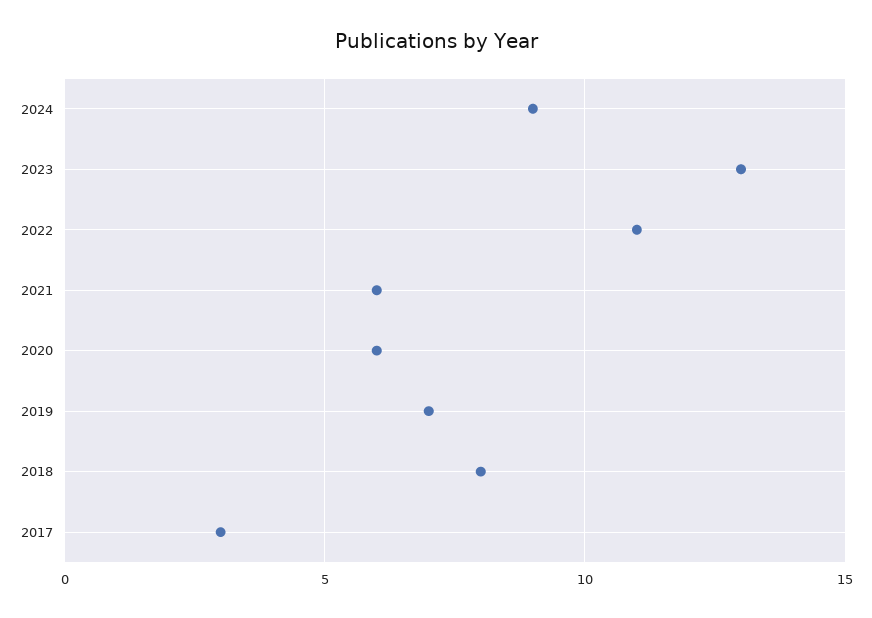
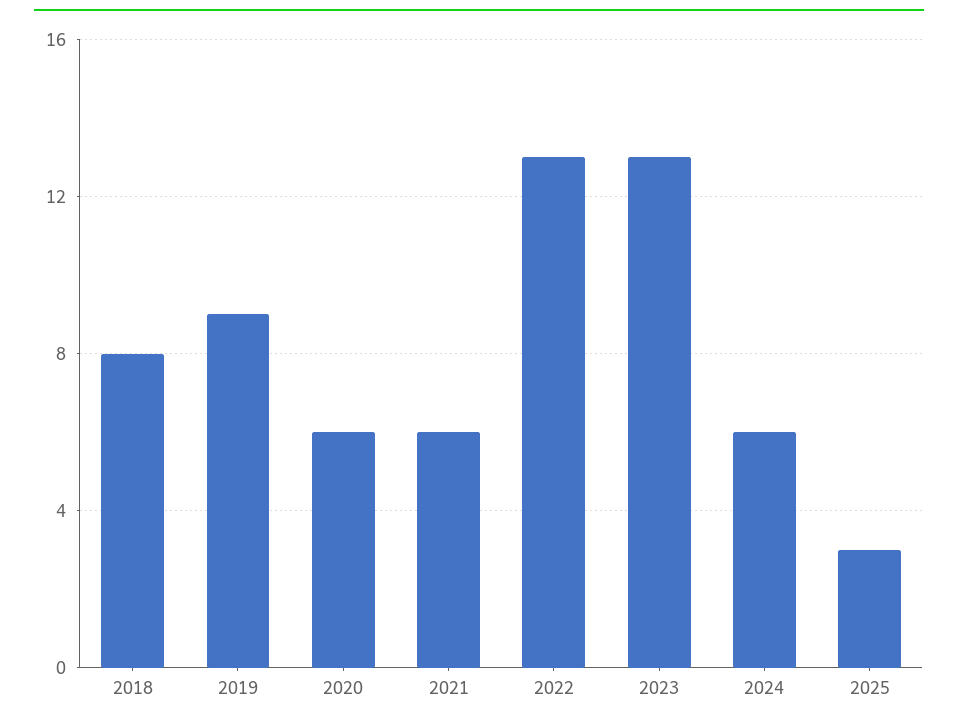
2024: 9 -> 6
2022: 11 -> 13
2019: 7 -> 9
2017: 3 -> none
2025: none -> 3

